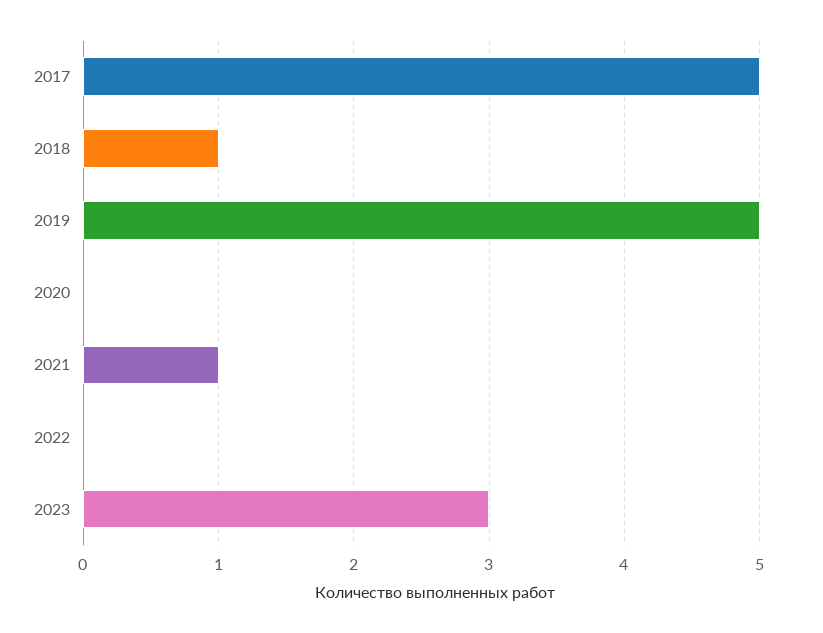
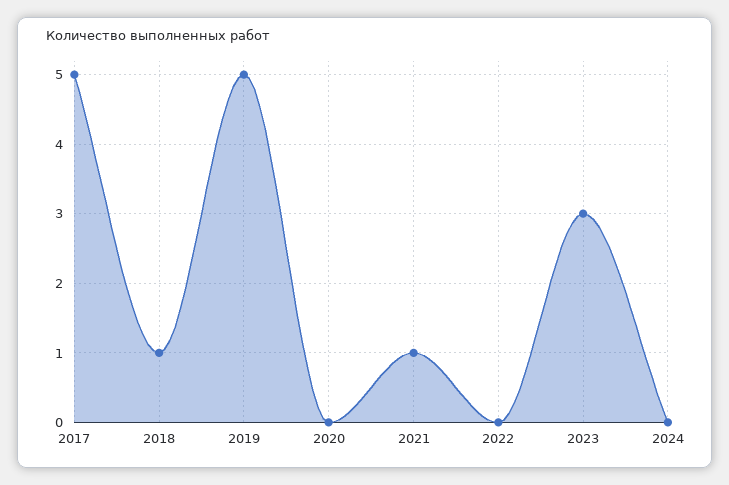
2024: none -> 0

